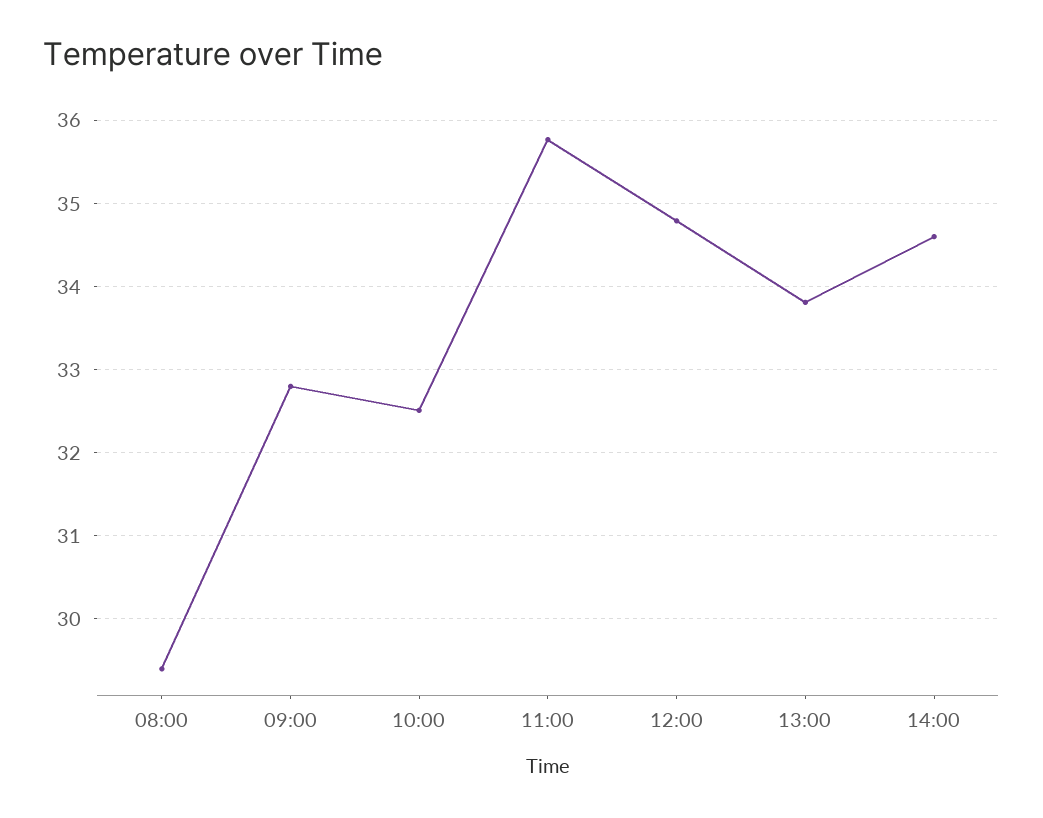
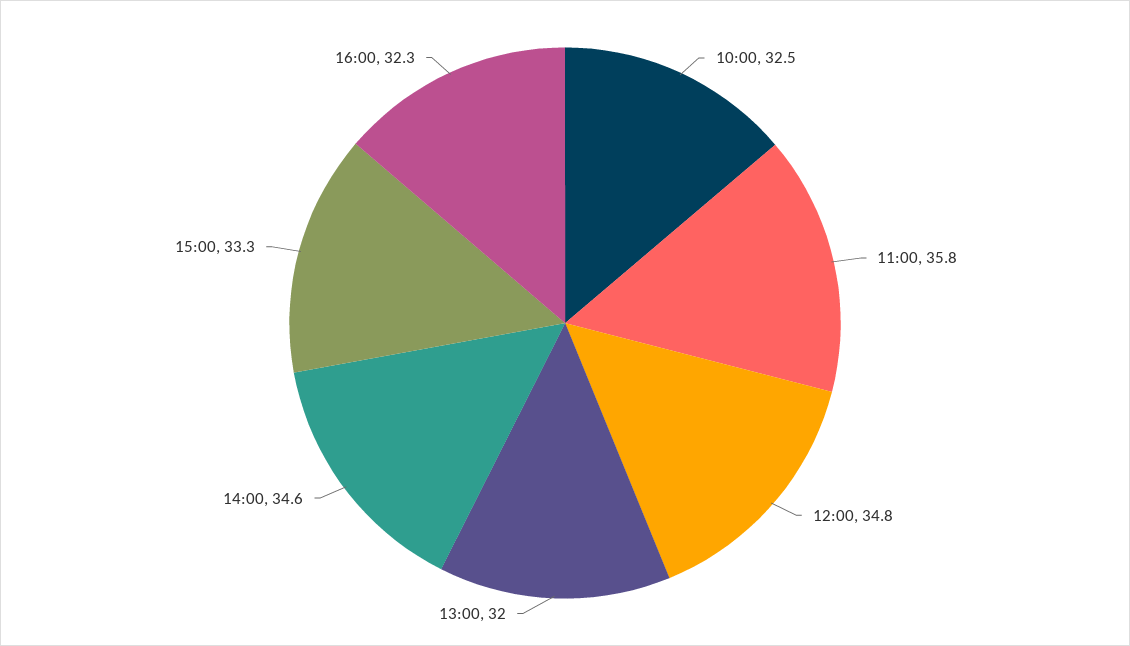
08:00: 29.4 -> none
09:00: 32.8 -> none
13:00: 33.8 -> 32
15:00: none -> 33.3
16:00: none -> 32.3

